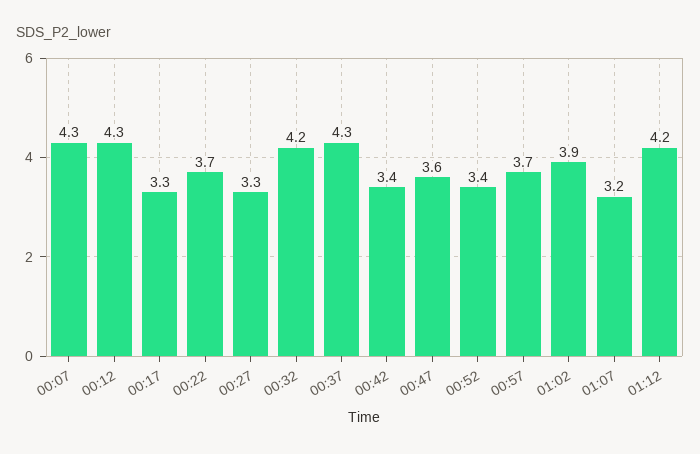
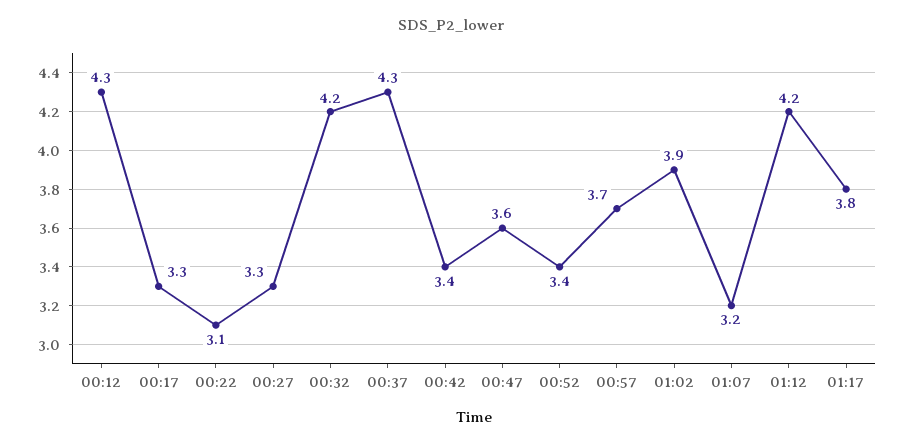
00:07: 4.3 -> none
00:22: 3.7 -> 3.1
01:17: none -> 3.8

